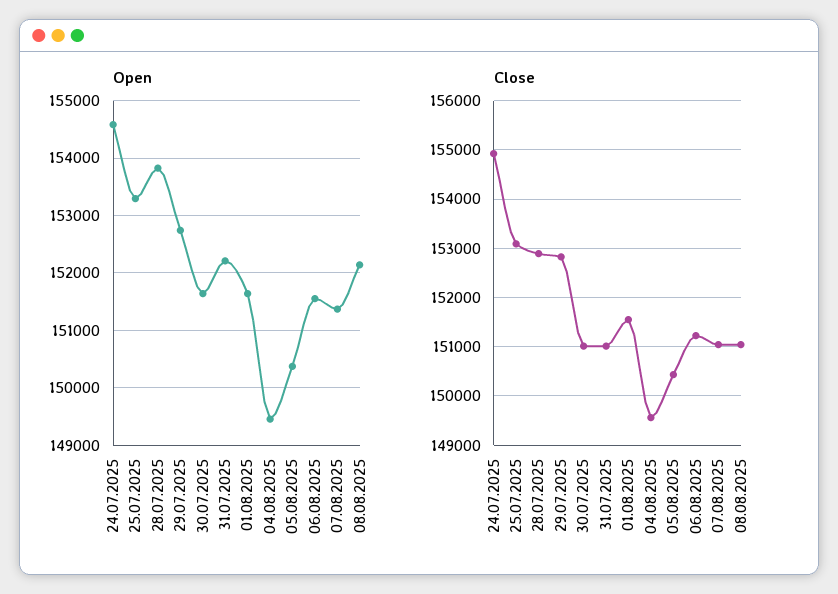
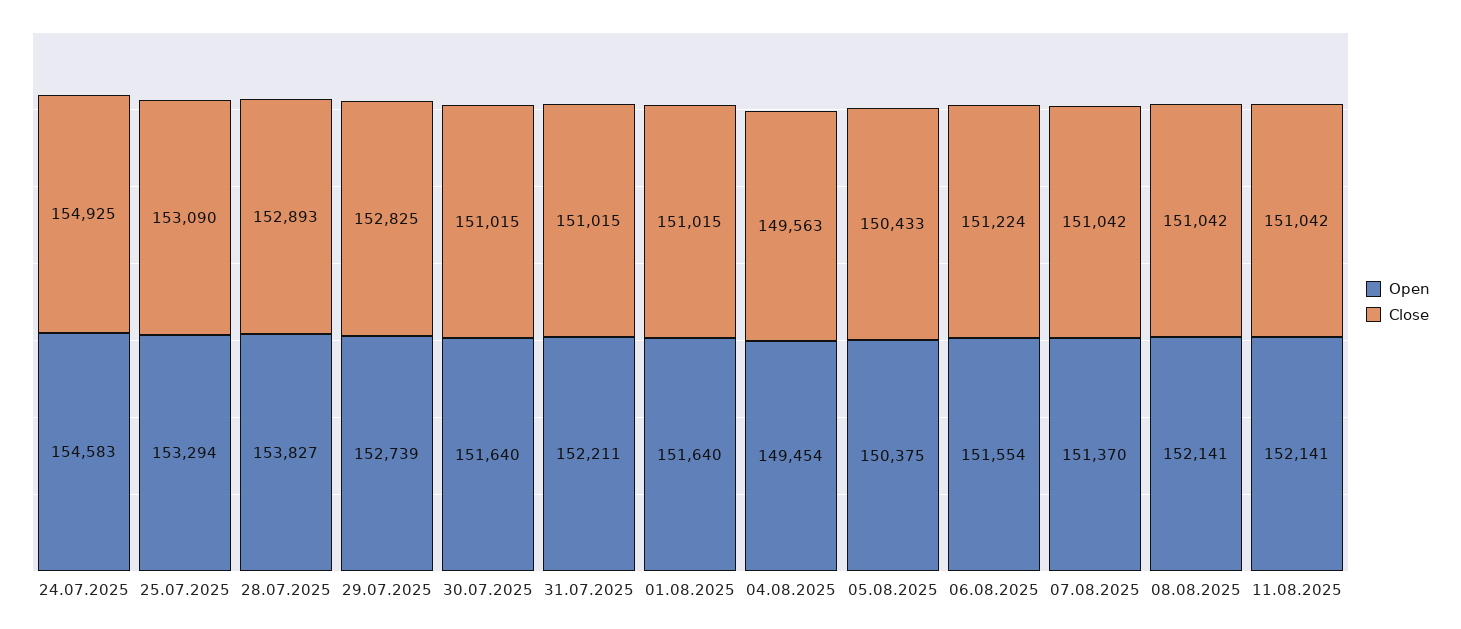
Close, 01.08.2025: 151600 -> 151015
Open, 11.08.2025: none -> 152141
Close, 11.08.2025: none -> 151042

